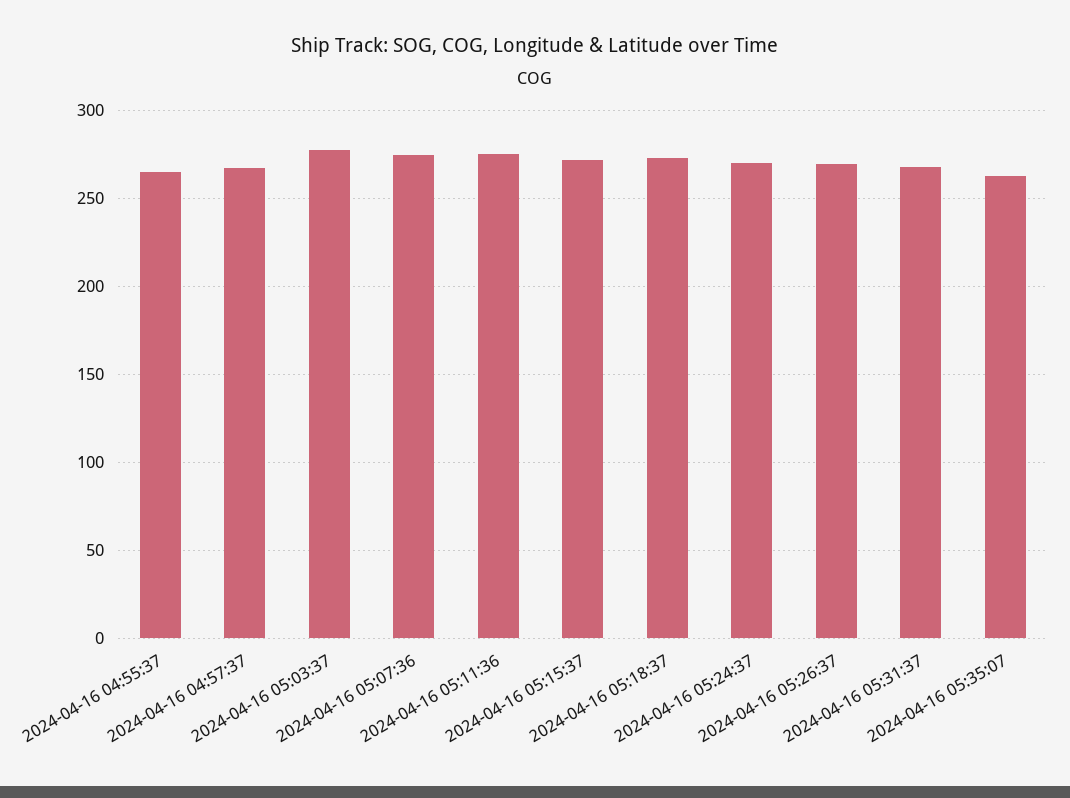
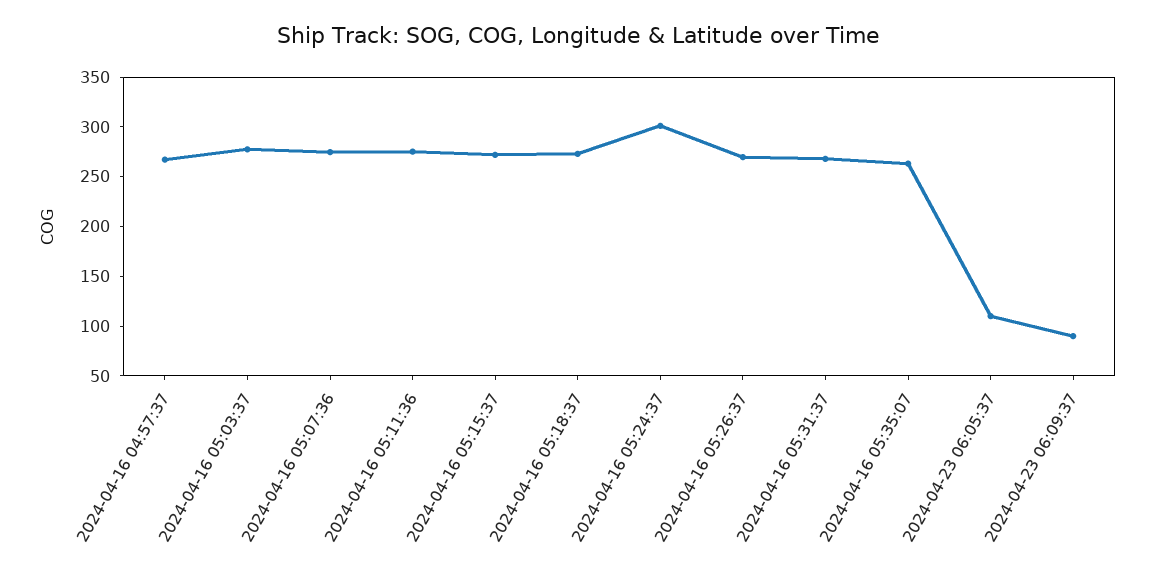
2024-04-16 04:55:37: 265 -> none
2024-04-16 05:24:37: 270 -> 300
2024-04-23 06:05:37: none -> 110
2024-04-23 06:09:37: none -> 90

